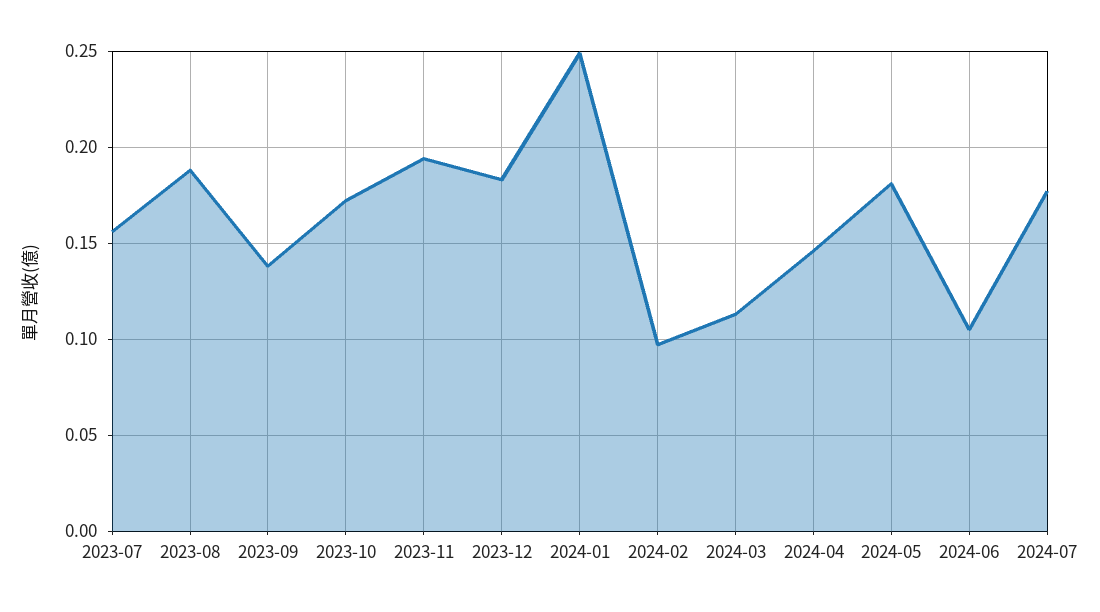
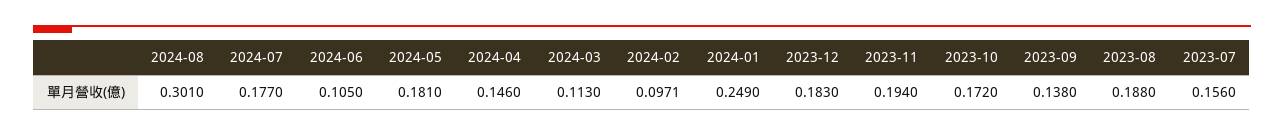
2024-08: none -> 0.301

